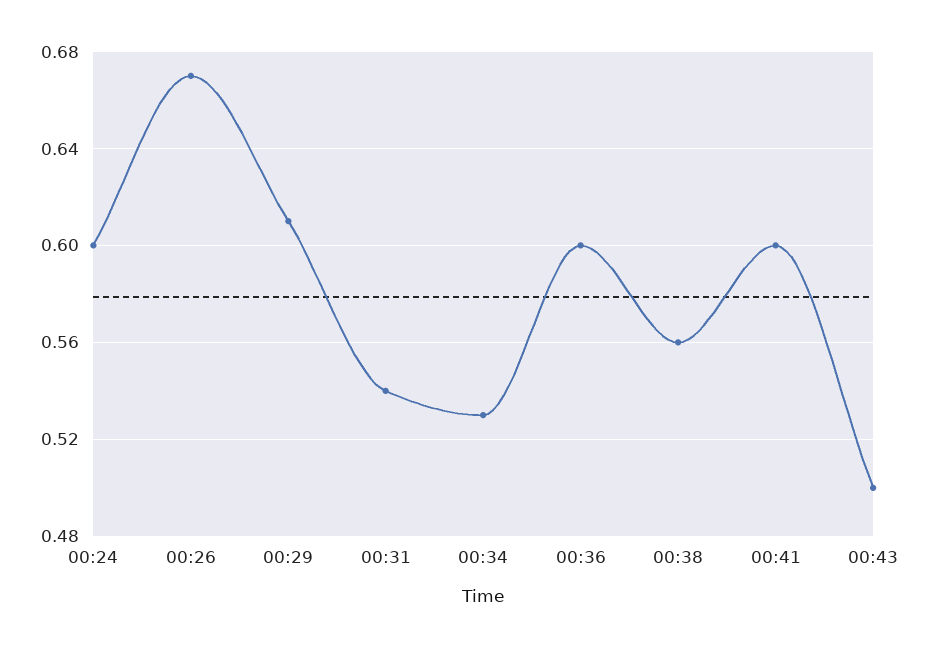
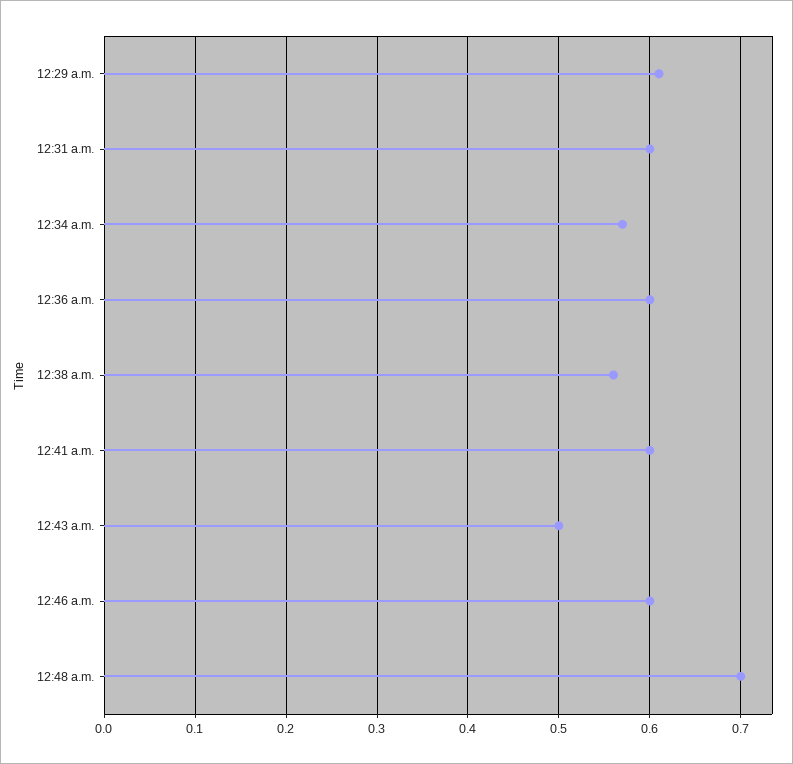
00:24: 0.6 -> none
00:26: 0.67 -> none
00:31: 0.54 -> 0.6
00:34: 0.53 -> 0.57
12:46 a.m.: none -> 0.6
12:48 a.m.: none -> 0.7

